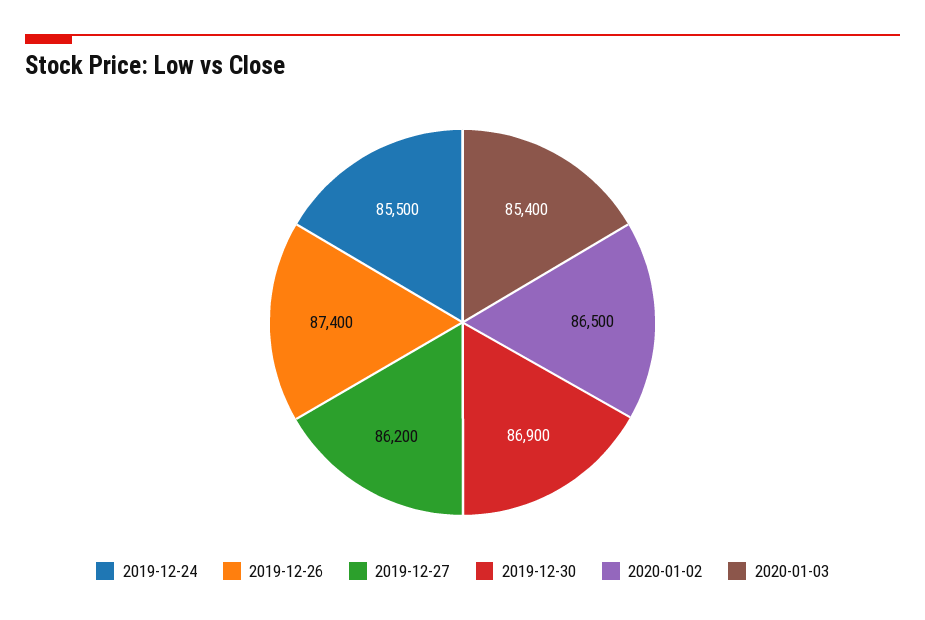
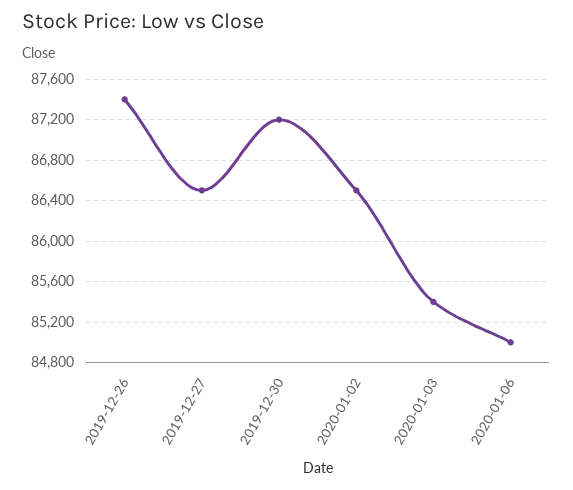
2019-12-24: 85500 -> none
2019-12-27: 86200 -> 86500
2019-12-30: 86900 -> 87200
2020-01-06: none -> 85000

